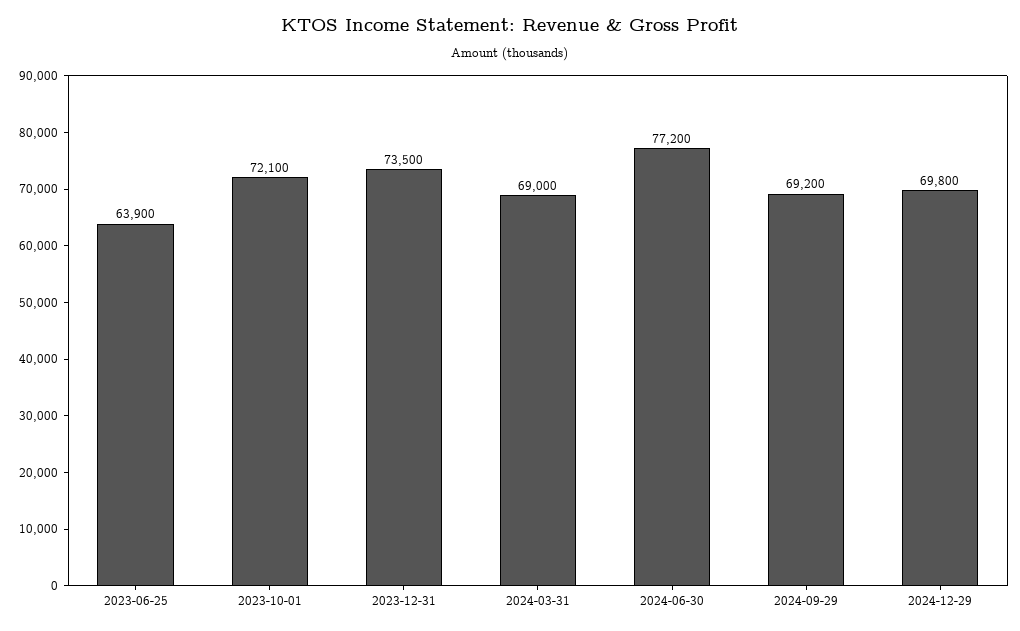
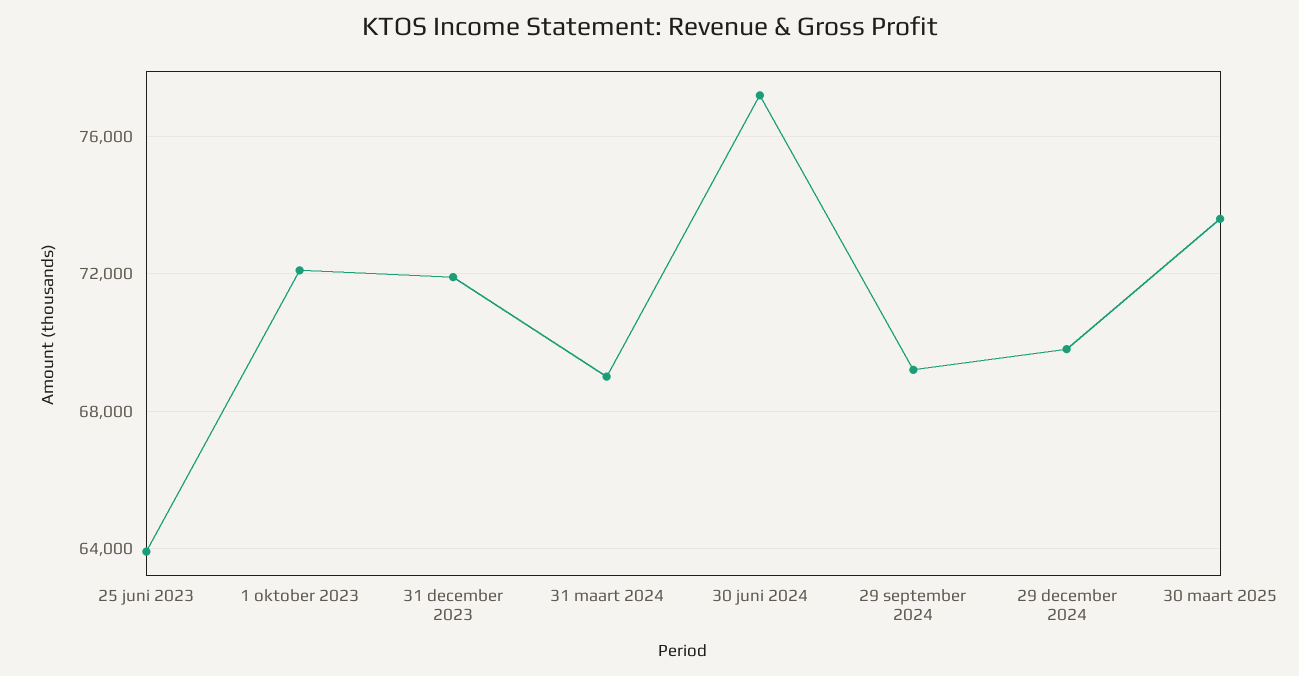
2023-12-31: 73500 -> 72000
30 maart 2025: none -> 73500

